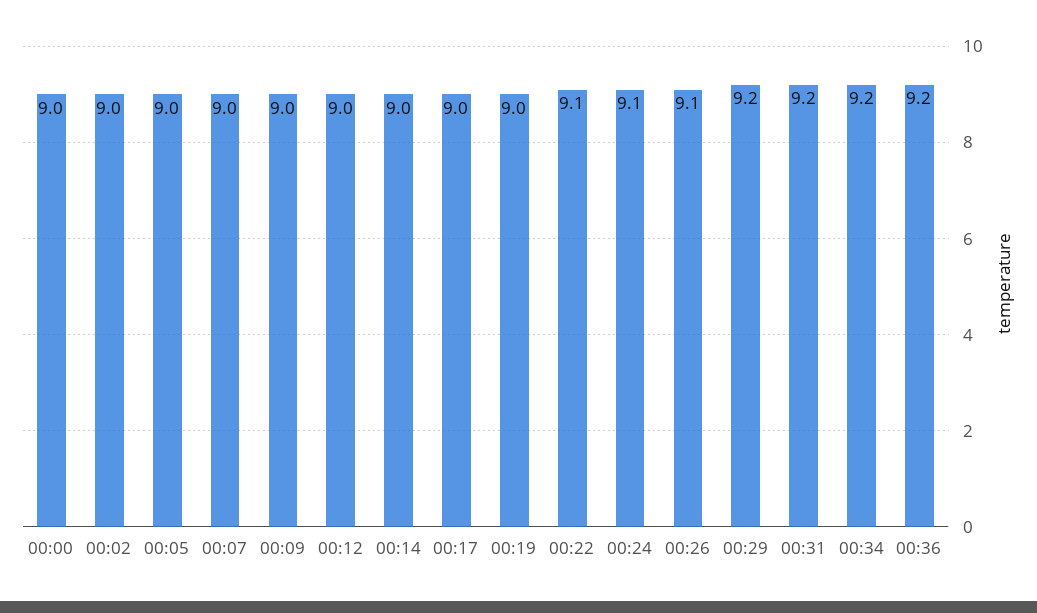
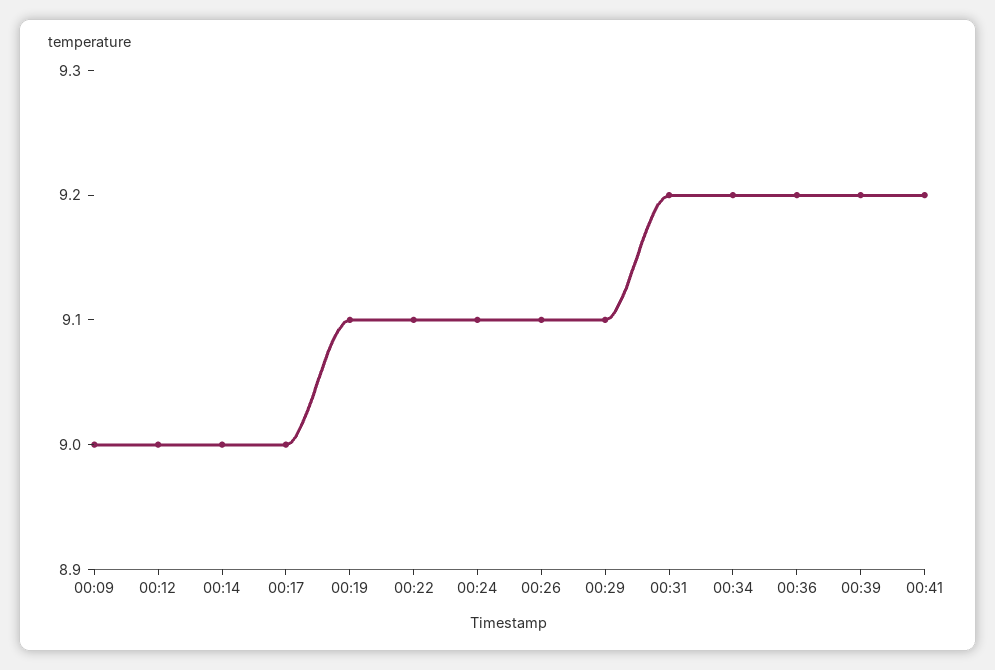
00:00: 9 -> none
00:02: 9 -> none
00:05: 9 -> none
00:07: 9 -> none
00:19: 9 -> 9.1
00:29: 9.2 -> 9.1
00:39: none -> 9.2
00:41: none -> 9.2

